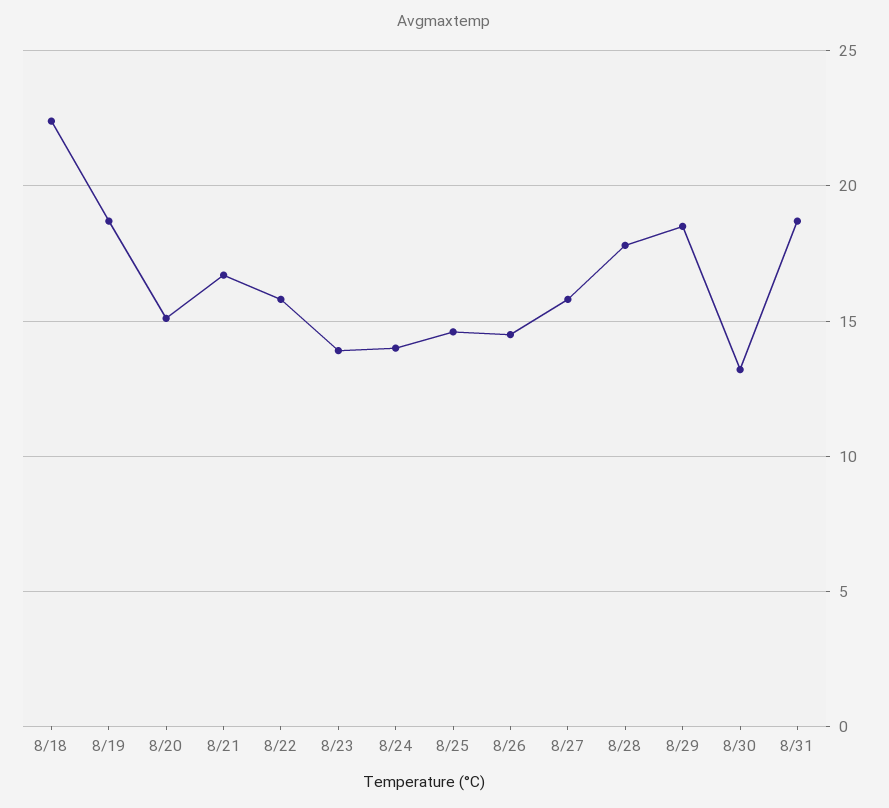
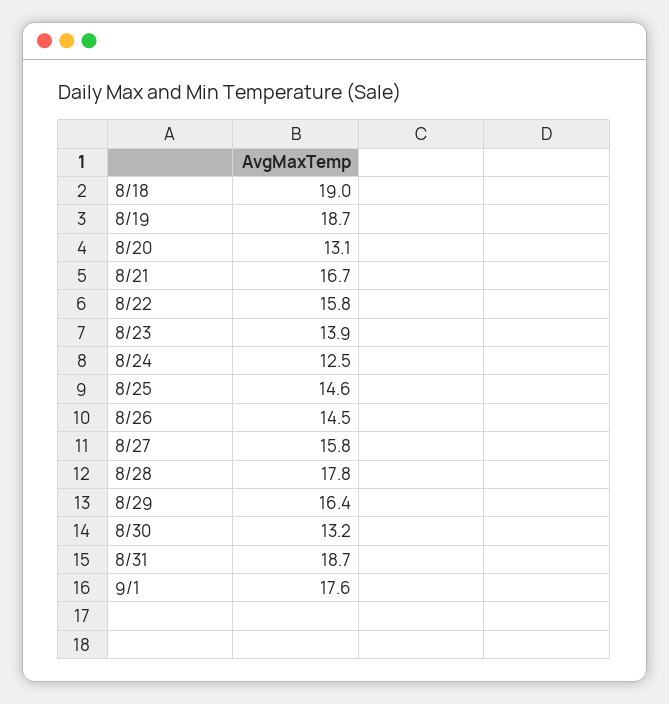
8/18: 22.5 -> 19
8/20: 15 -> 13.1
8/24: 14 -> 12.5
8/29: 18.5 -> 16.4
9/1: none -> 17.6

